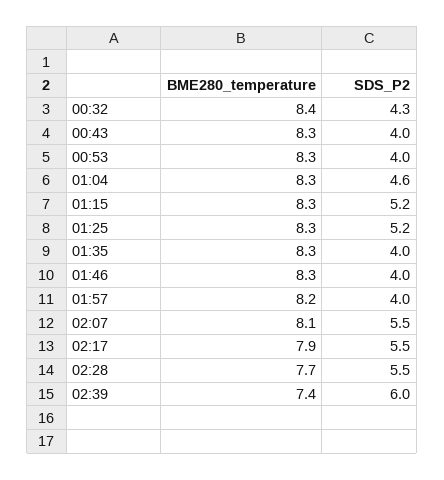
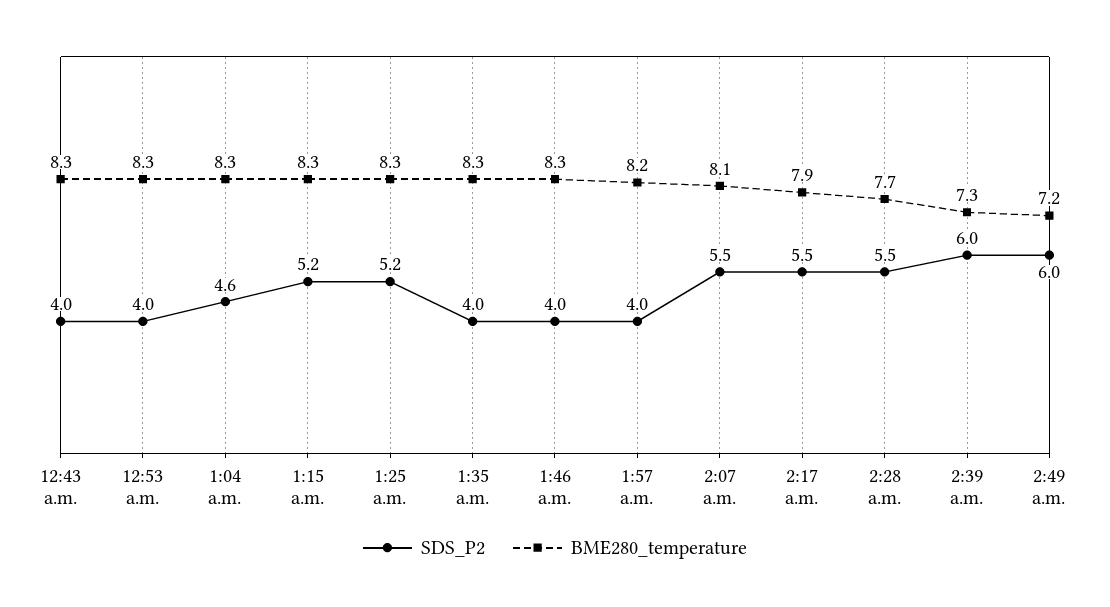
BME280_temperature, 00:32: 8.4 -> none
SDS_P2, 00:32: 4.3 -> none
BME280_temperature, 02:39: 7.4 -> 7.3
SDS_P2, 2:49 a.m.: none -> 6
BME280_temperature, 2:49 a.m.: none -> 7.2

